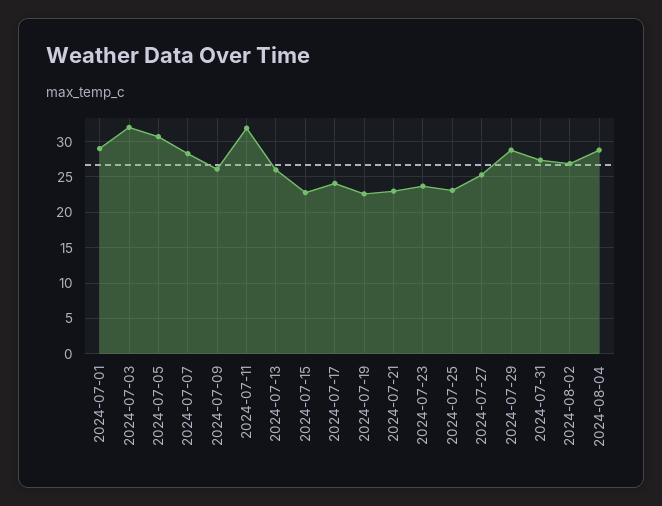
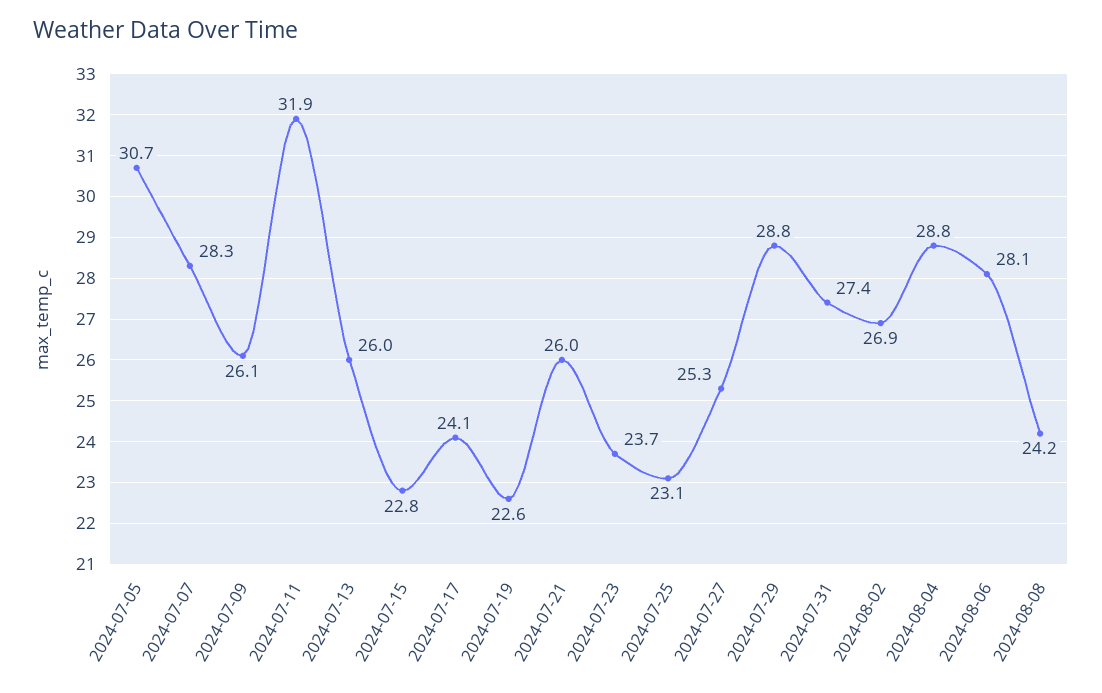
2024-07-01: 29 -> none
2024-07-03: 32 -> none
2024-07-21: 23 -> 26
2024-08-06: none -> 28.1
2024-08-08: none -> 24.2

